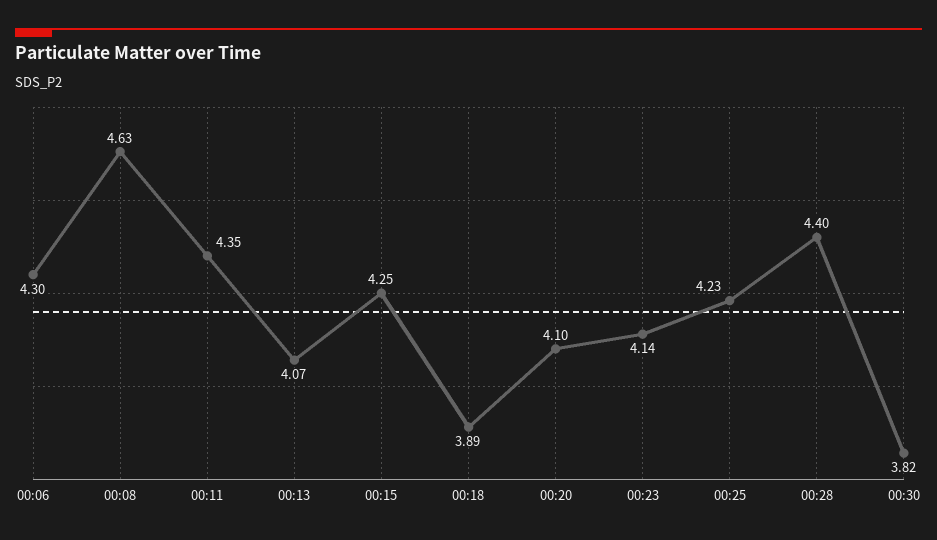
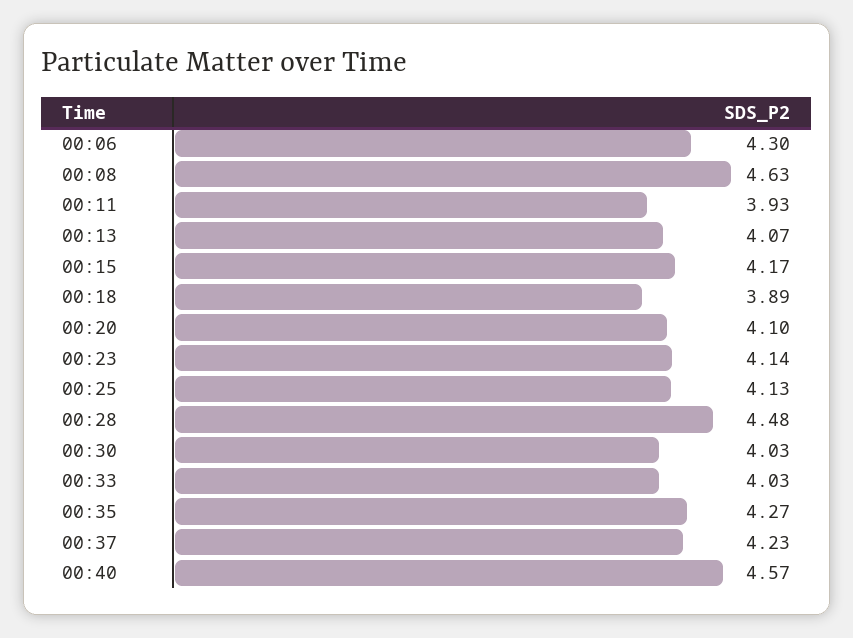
00:11: 4.35 -> 3.93
00:15: 4.25 -> 4.17
00:25: 4.23 -> 4.13
00:28: 4.4 -> 4.48
00:30: 3.82 -> 4.03
00:33: none -> 4.03
00:35: none -> 4.27
00:37: none -> 4.23
00:40: none -> 4.57

